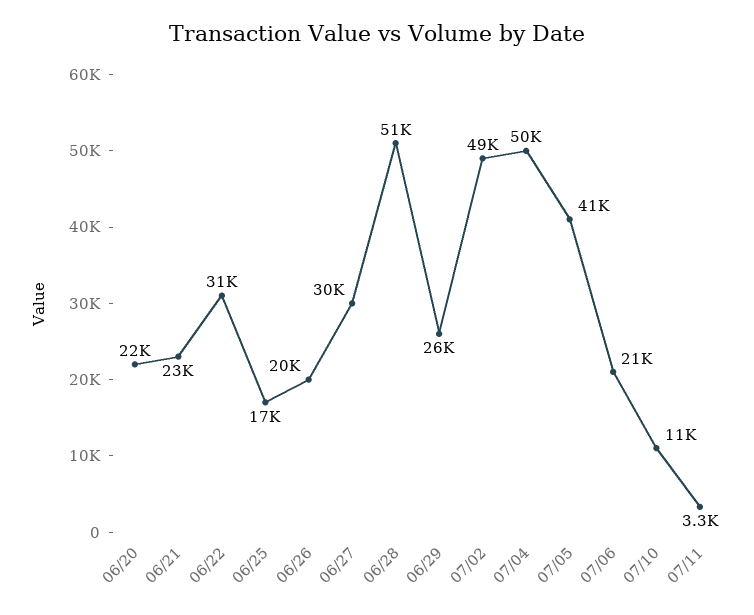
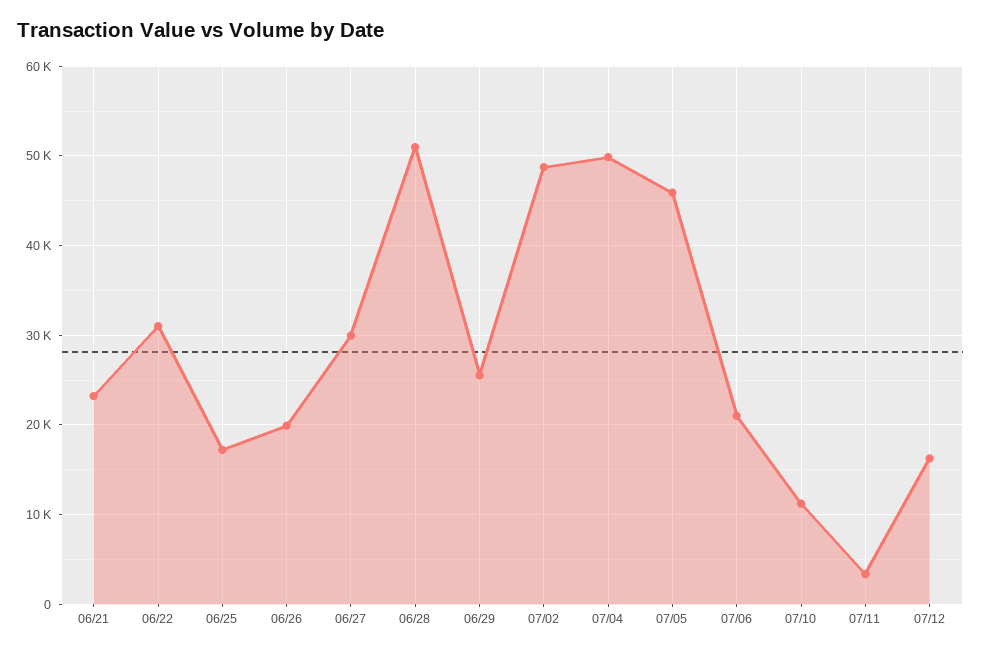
06/20: 22000 -> none
07/05: 41000 -> 46000
07/12: none -> 16000

